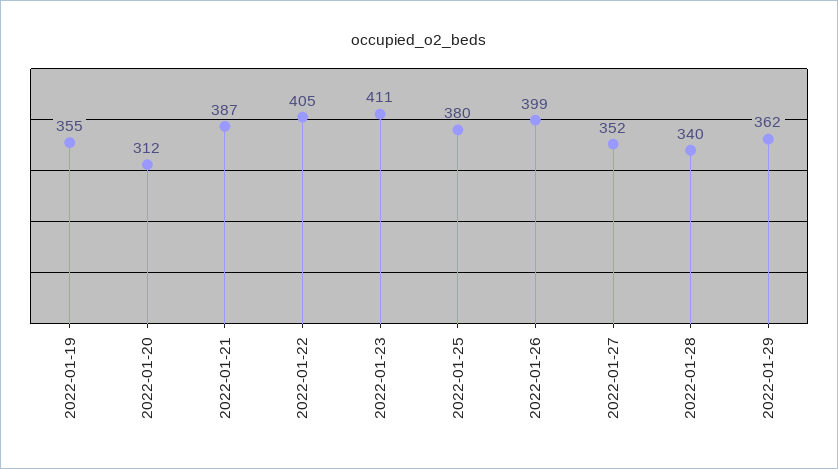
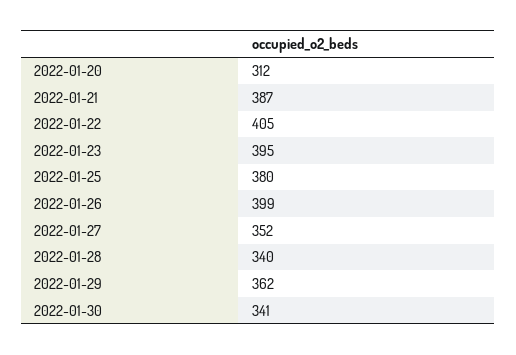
2022-01-19: 355 -> none
2022-01-23: 411 -> 395
2022-01-30: none -> 341

